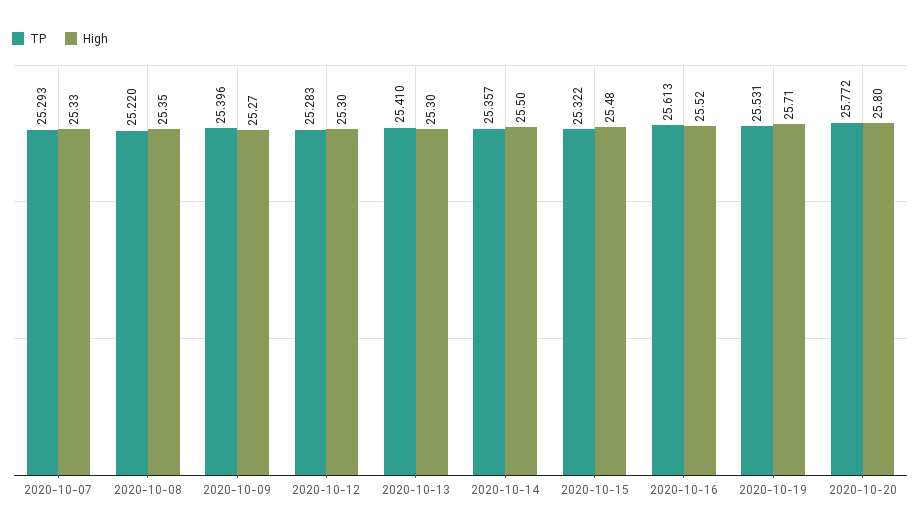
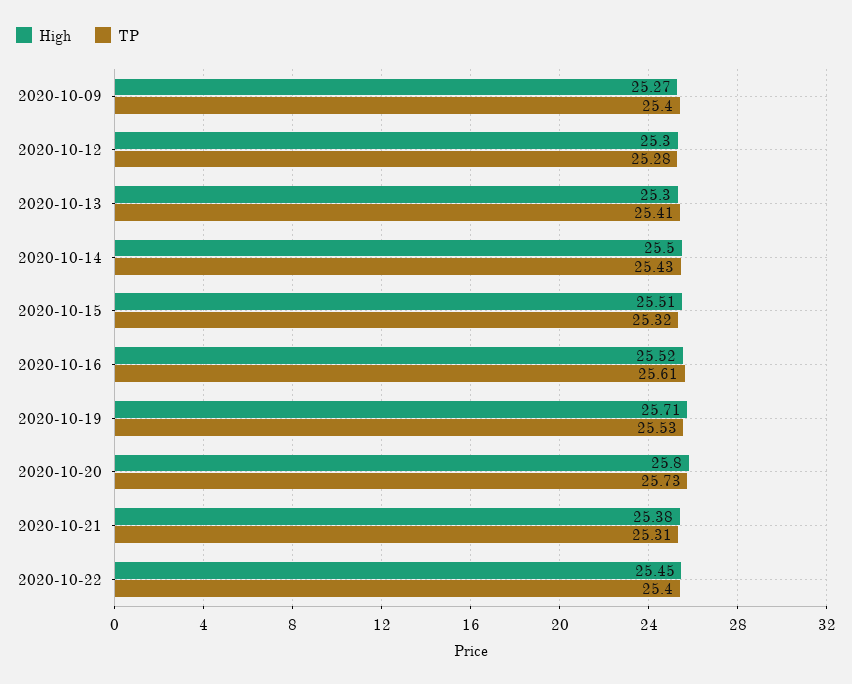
TP, 2020-10-07: 25.293 -> none
High, 2020-10-07: 25.33 -> none
TP, 2020-10-08: 25.22 -> none
High, 2020-10-08: 25.35 -> none
TP, 2020-10-14: 25.357 -> 25.43
High, 2020-10-15: 25.48 -> 25.51
TP, 2020-10-20: 25.772 -> 25.73
High, 2020-10-21: none -> 25.38
TP, 2020-10-21: none -> 25.31
High, 2020-10-22: none -> 25.45
TP, 2020-10-22: none -> 25.4

